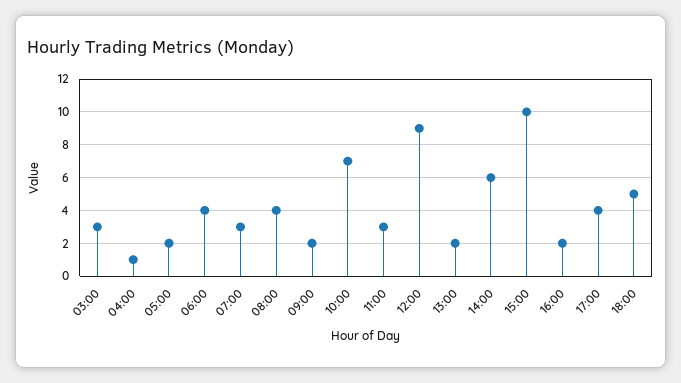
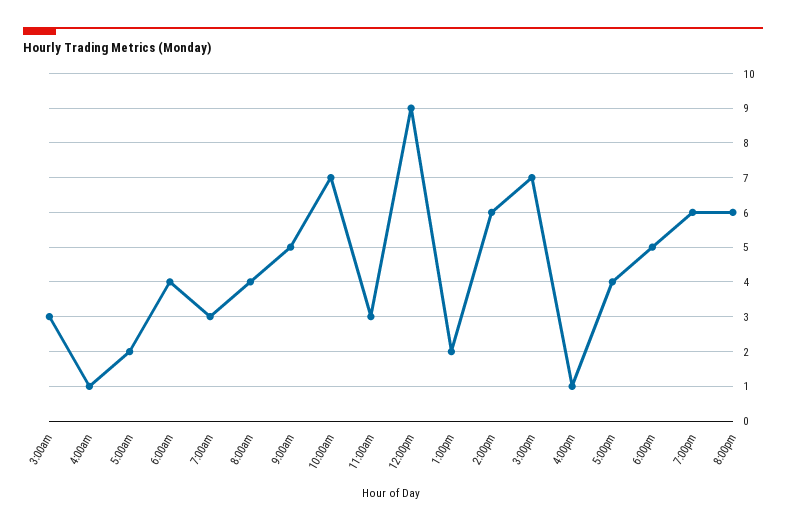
09:00: 2 -> 5
15:00: 10 -> 7
16:00: 2 -> 1
7:00pm: none -> 6
8:00pm: none -> 6

